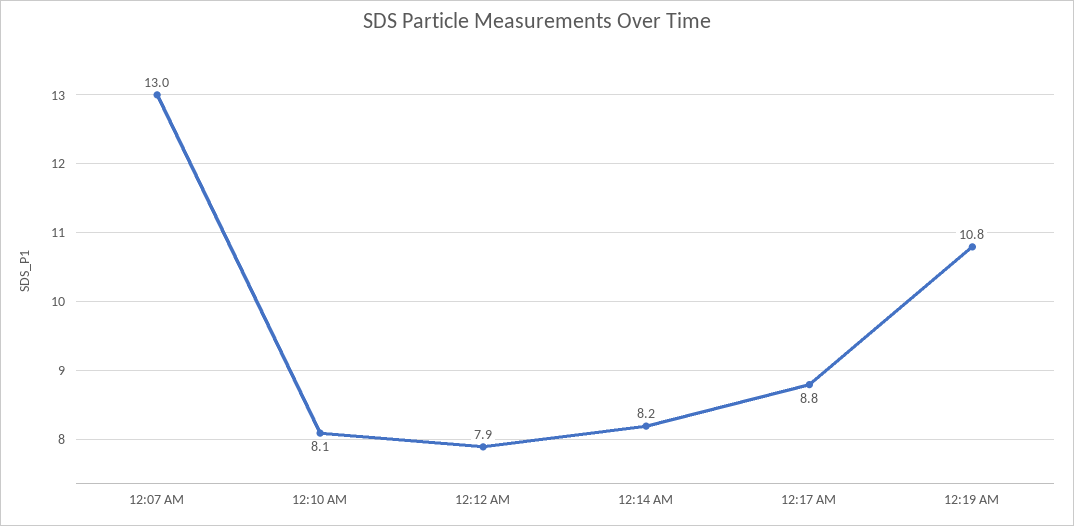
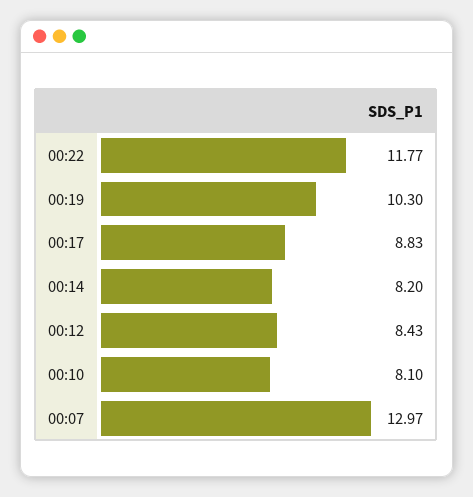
12:12 AM: 7.9 -> 8.43
12:19 AM: 10.8 -> 10.3
00:22: none -> 11.77

